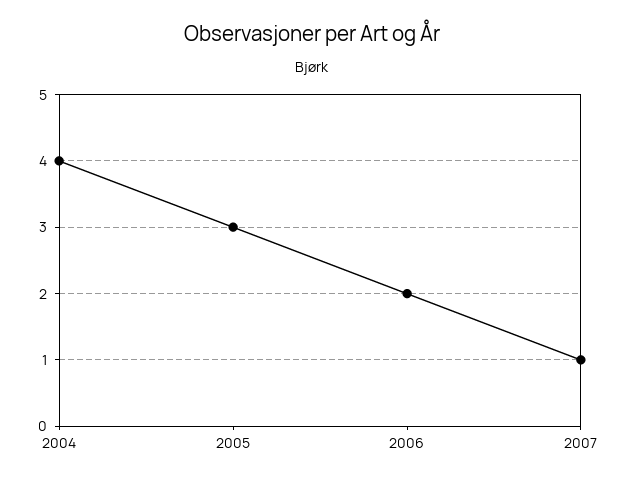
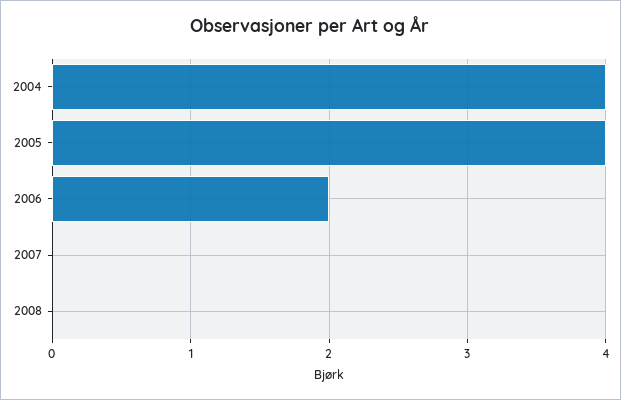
2005: 3 -> 4
2007: 1 -> 0
2008: none -> 0

